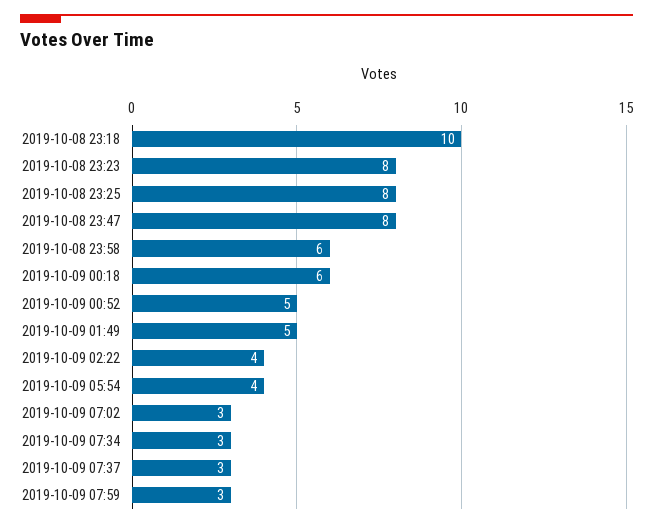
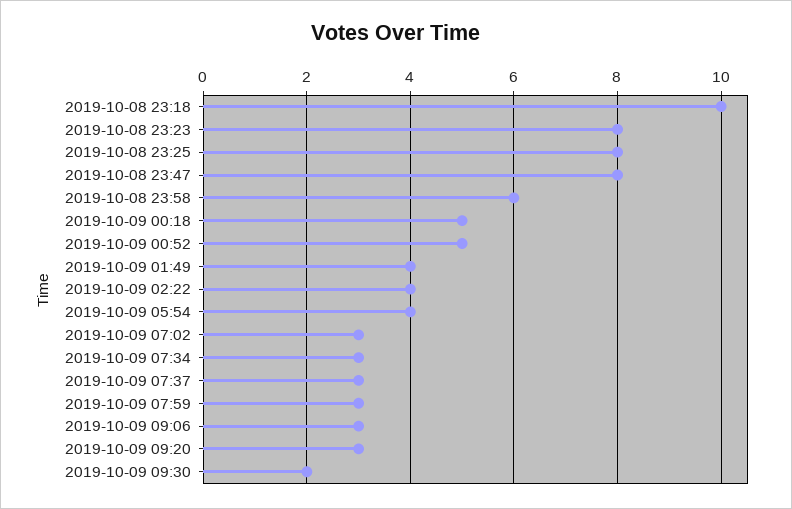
2019-10-09 00:18: 6 -> 5
2019-10-09 01:49: 5 -> 4
2019-10-09 09:06: none -> 3
2019-10-09 09:20: none -> 3
2019-10-09 09:30: none -> 2

